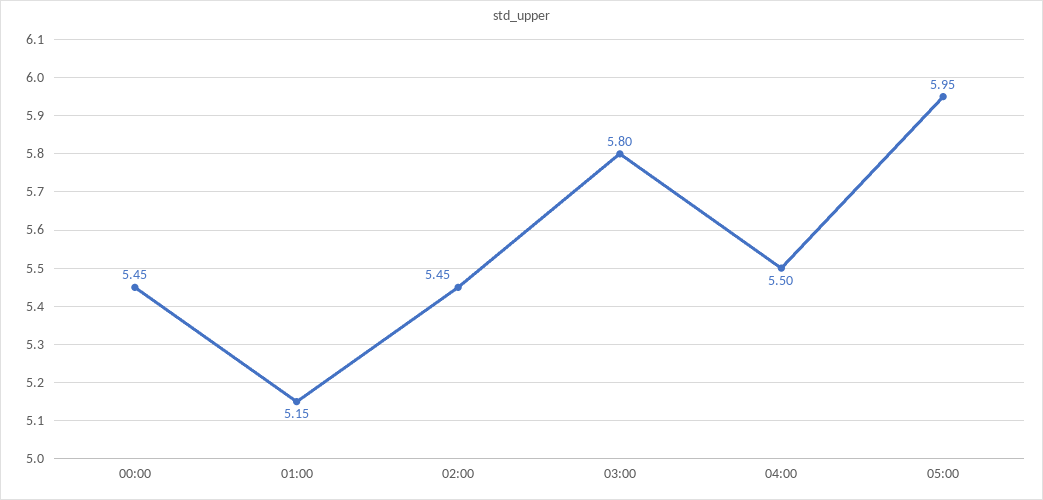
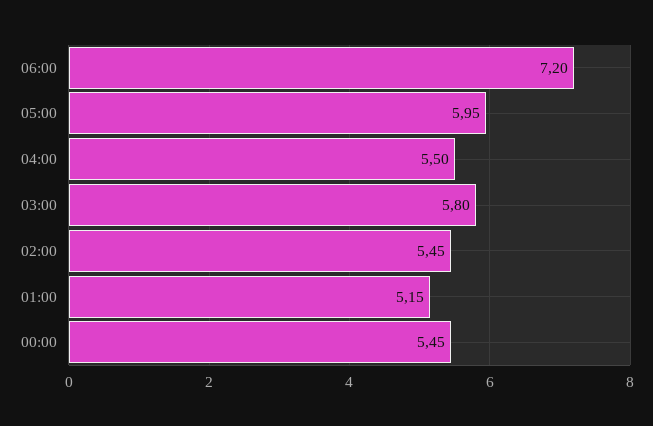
06:00: none -> 7.2

